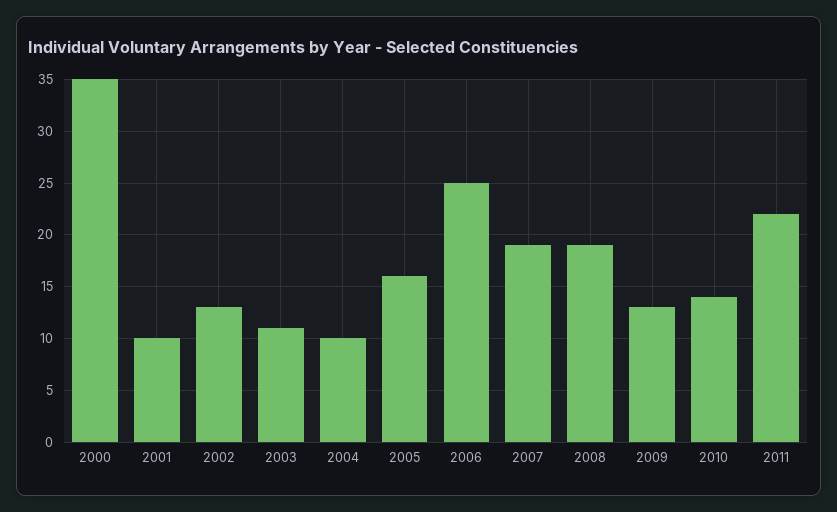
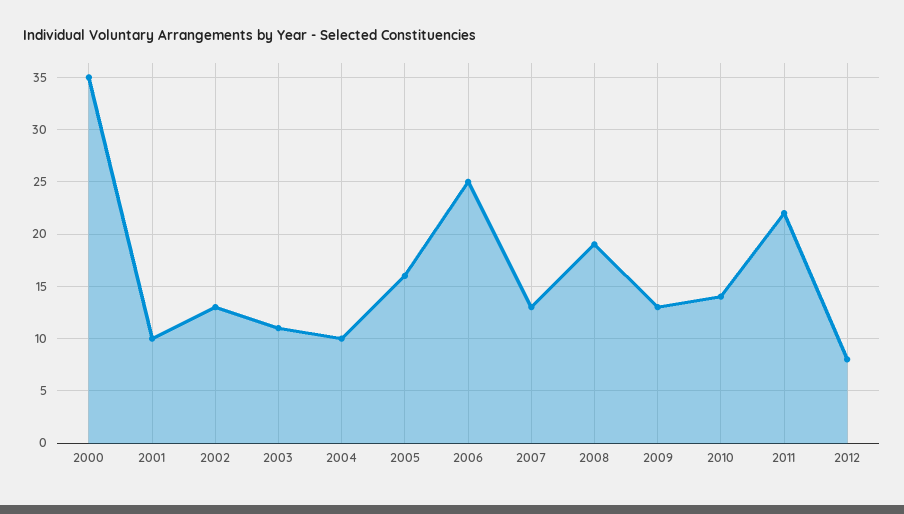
2007: 19 -> 13
2012: none -> 8

